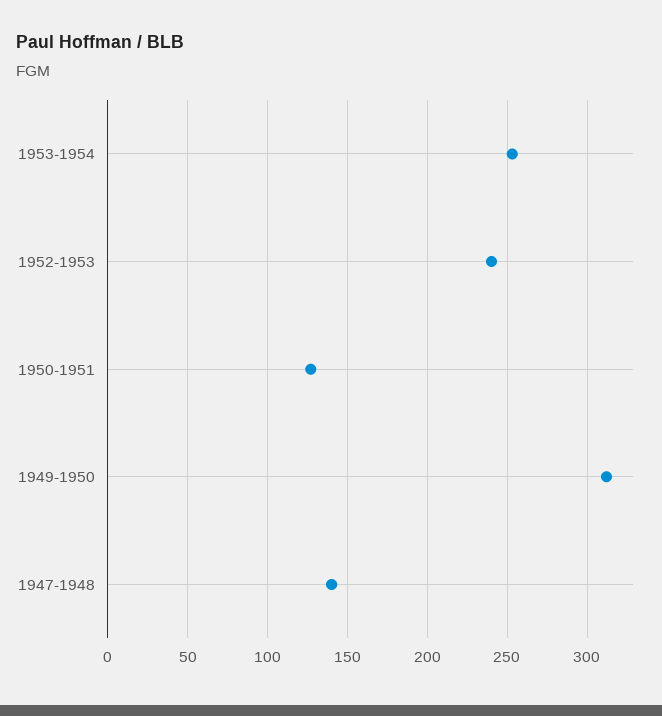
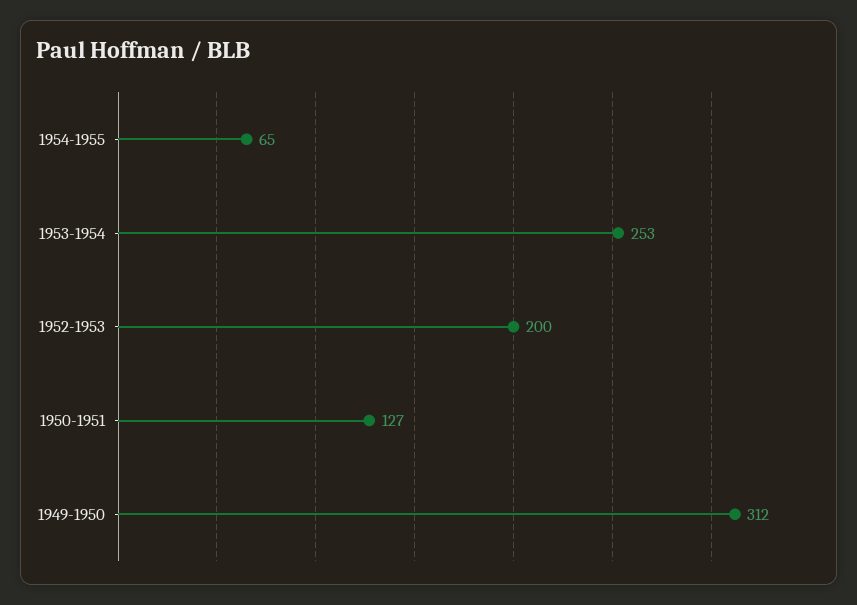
1952-1953: 240 -> 200
1947-1948: 140 -> none
1954-1955: none -> 65

